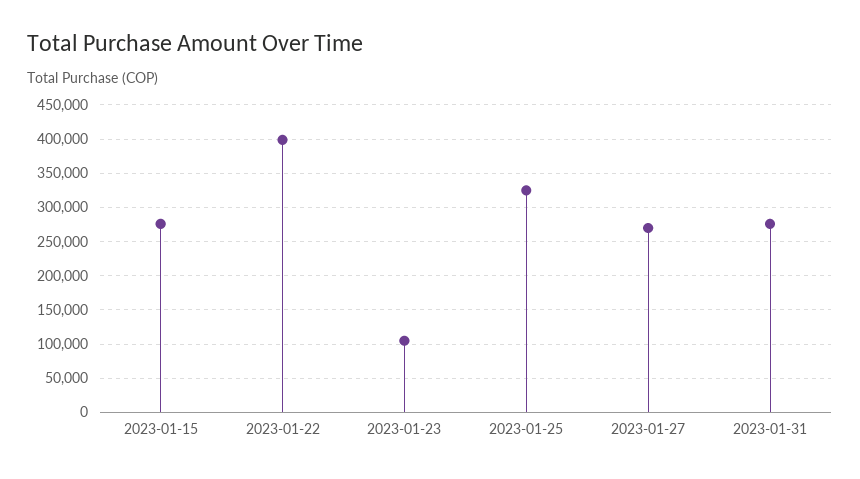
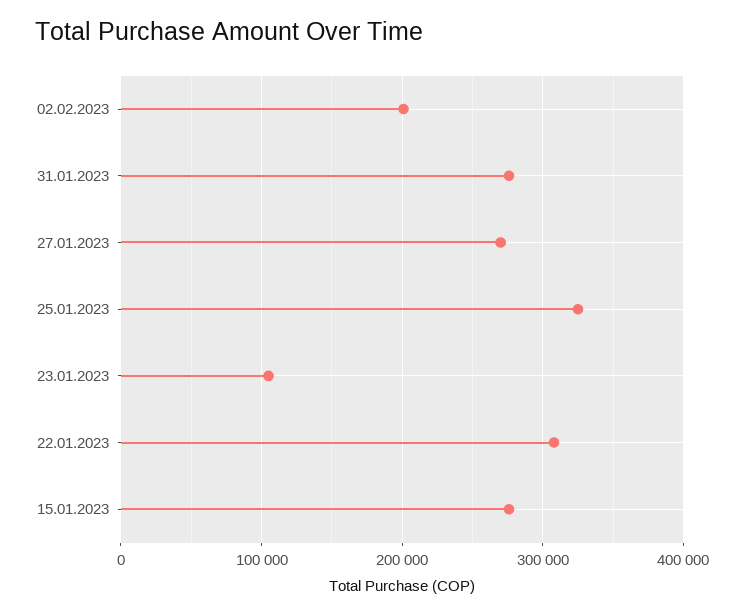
2023-01-22: 400000 -> 310000
02.02.2023: none -> 200000

